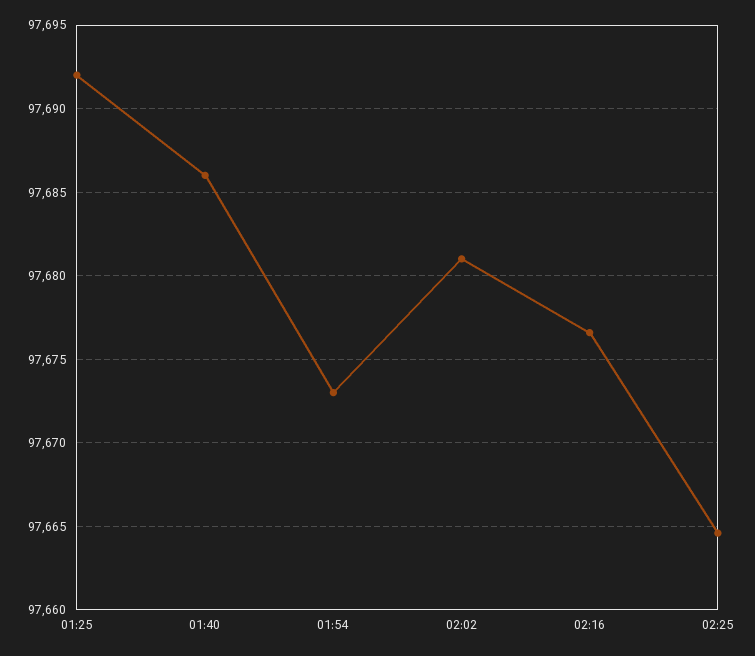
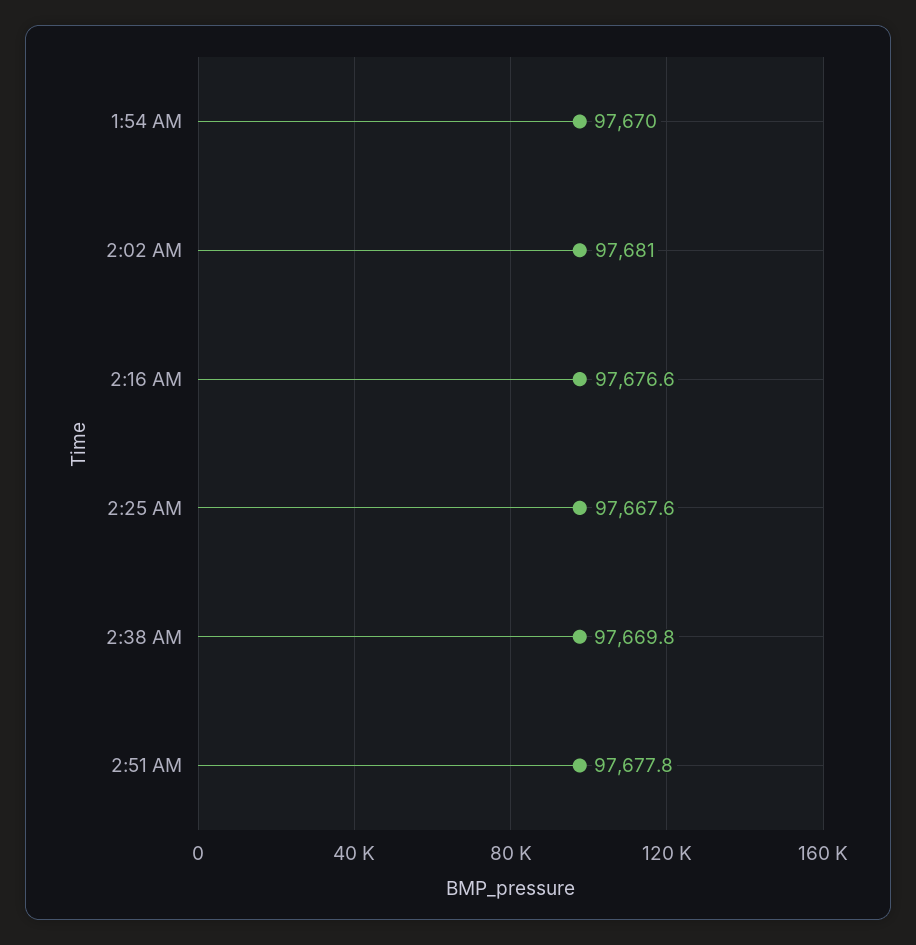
01:25: 97692 -> none
01:40: 97686 -> none
01:54: 97673 -> 97670
02:25: 97664.5 -> 97667.6
2:38 AM: none -> 97669.8
2:51 AM: none -> 97677.8

